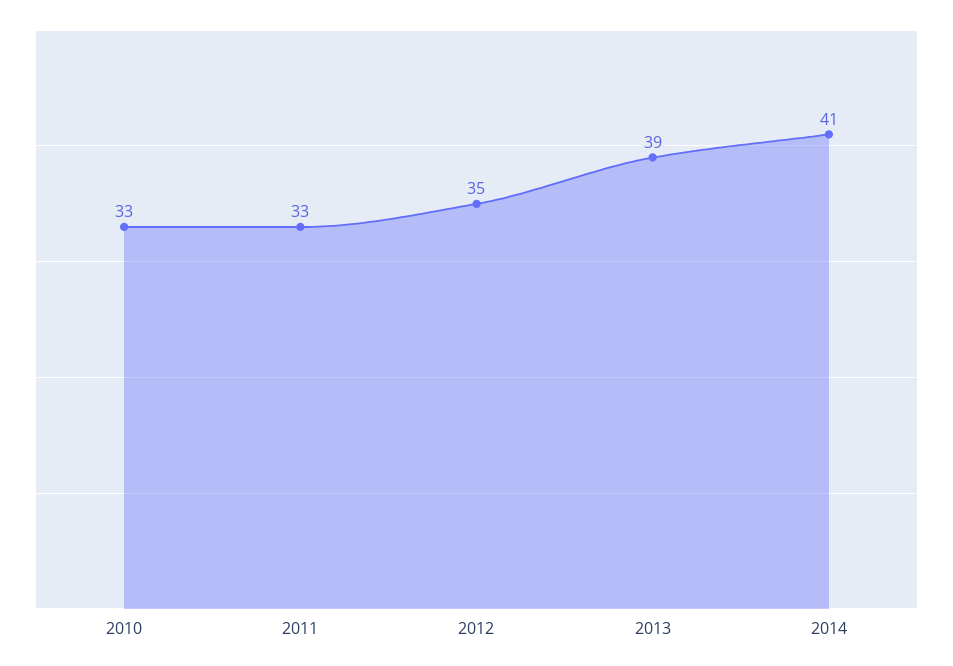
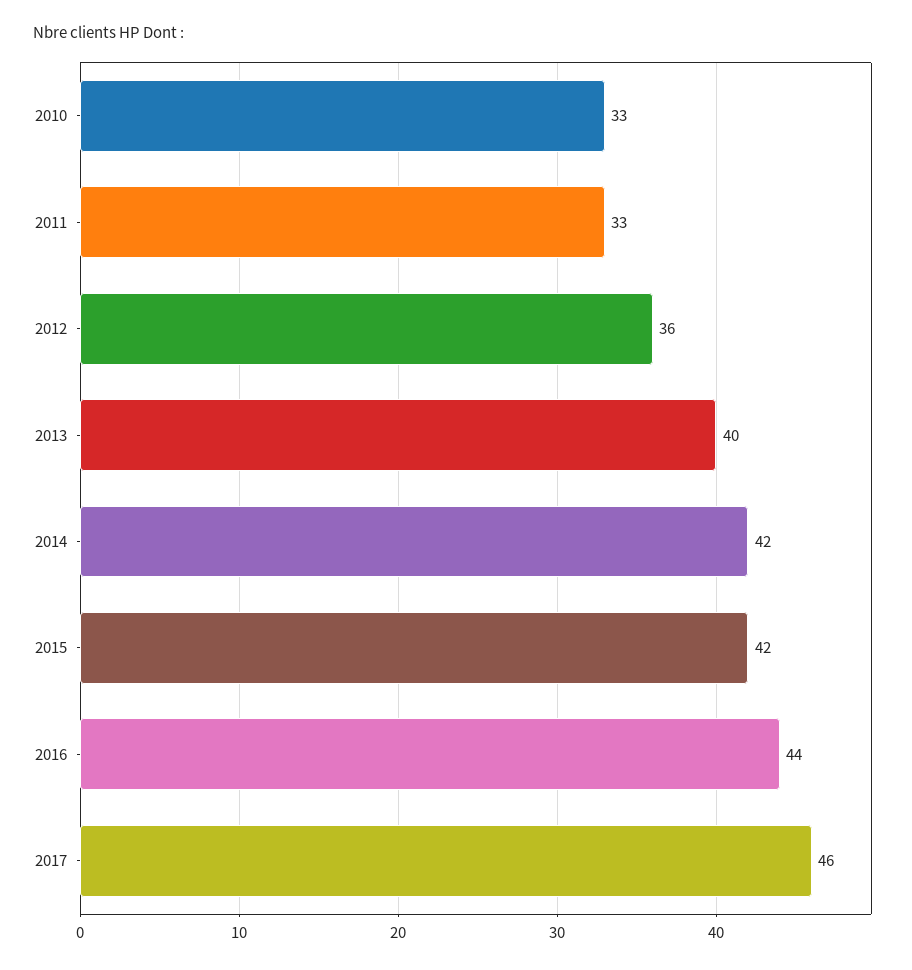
2012: 35 -> 36
2013: 39 -> 40
2014: 41 -> 42
2015: none -> 42
2016: none -> 44
2017: none -> 46

